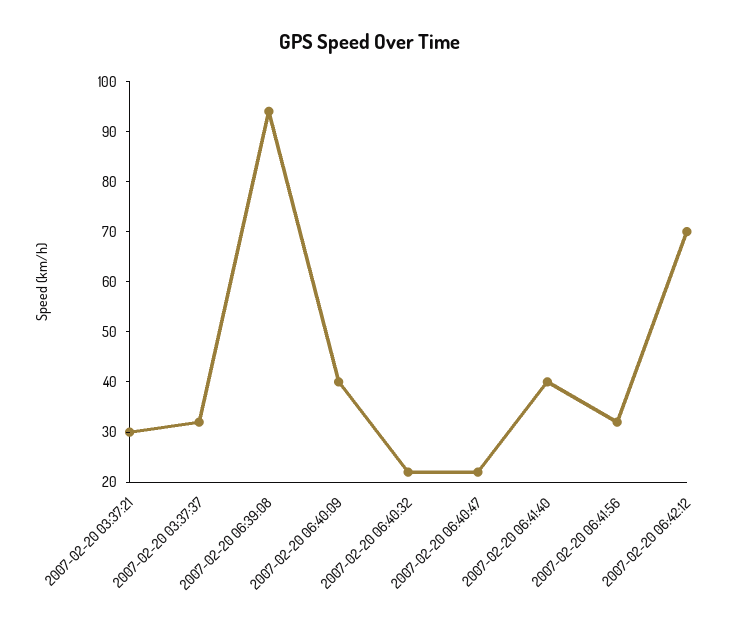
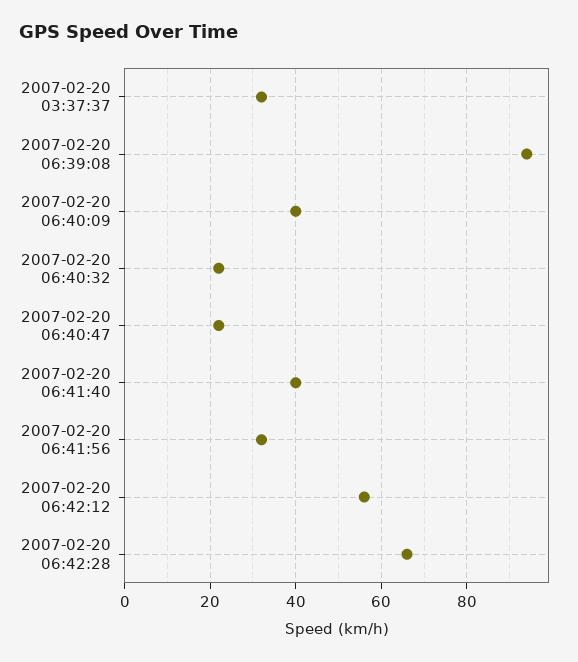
2007-02-20 03:37:21: 30 -> none
2007-02-20 06:42:12: 70 -> 55
2007-02-20 06:42:28: none -> 65

